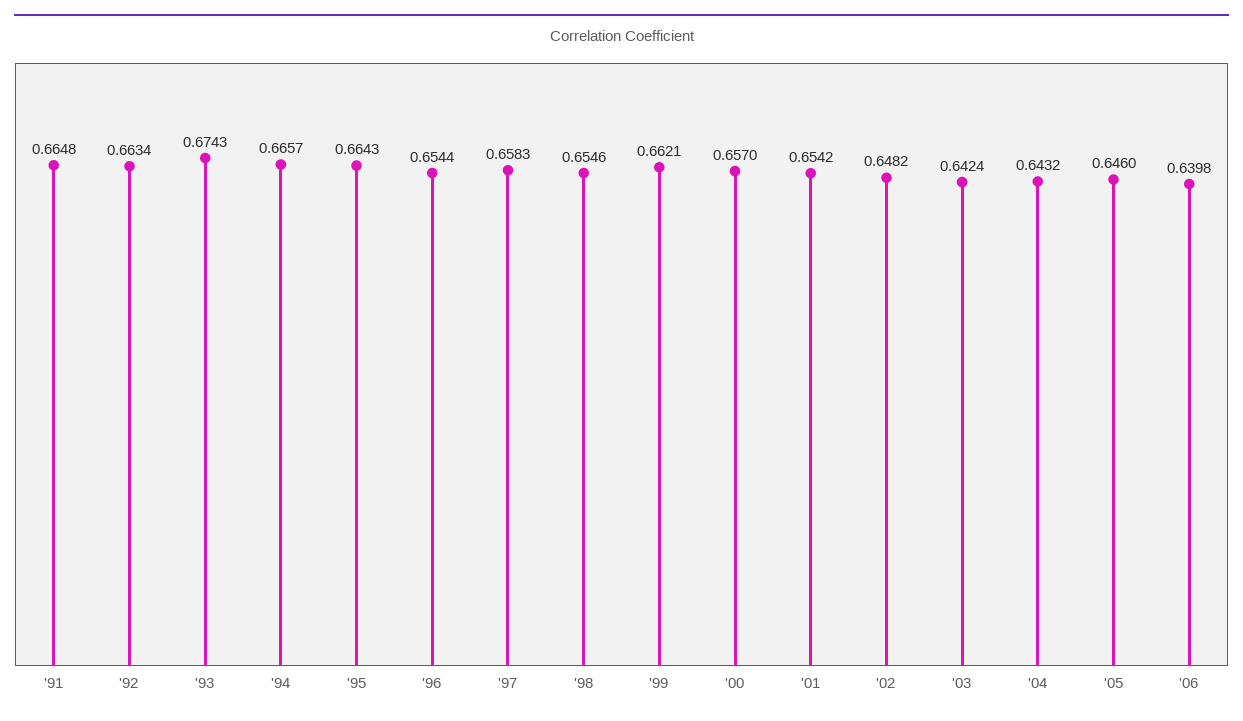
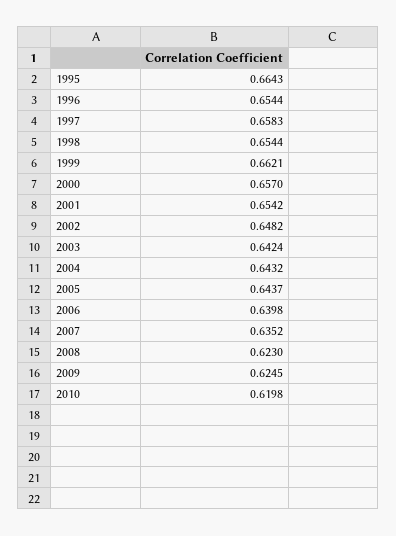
'91: 0.6648 -> none
'92: 0.6634 -> none
'93: 0.6743 -> none
'94: 0.6657 -> none
'98: 0.6546 -> 0.6544
'05: 0.646 -> 0.6437
2007: none -> 0.6352
2008: none -> 0.623
2009: none -> 0.6245
2010: none -> 0.6198

